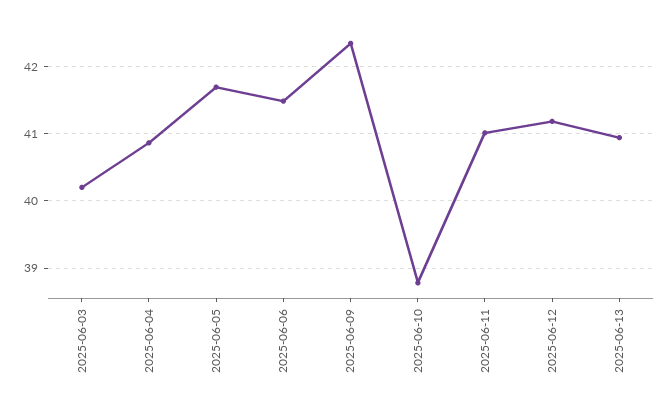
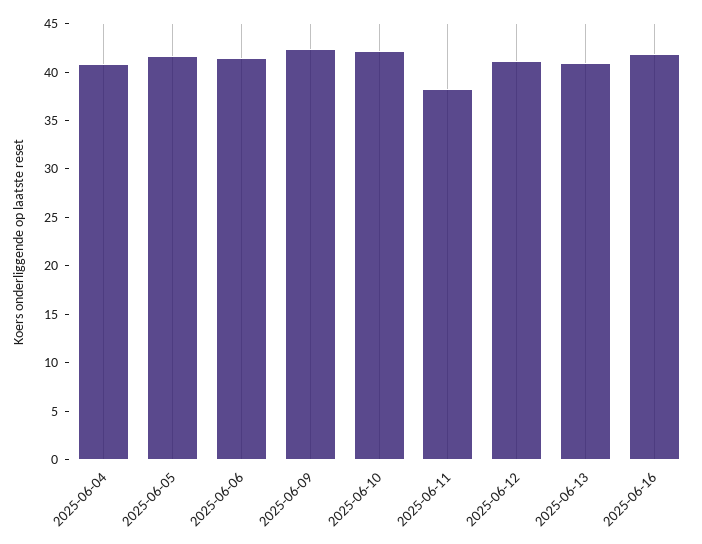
2025-06-03: 40.2 -> none
2025-06-10: 38.8 -> 42
2025-06-11: 41 -> 38
2025-06-16: none -> 42

